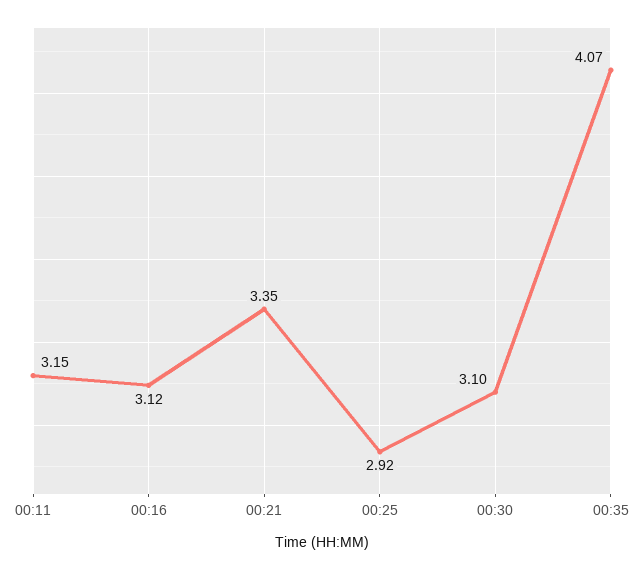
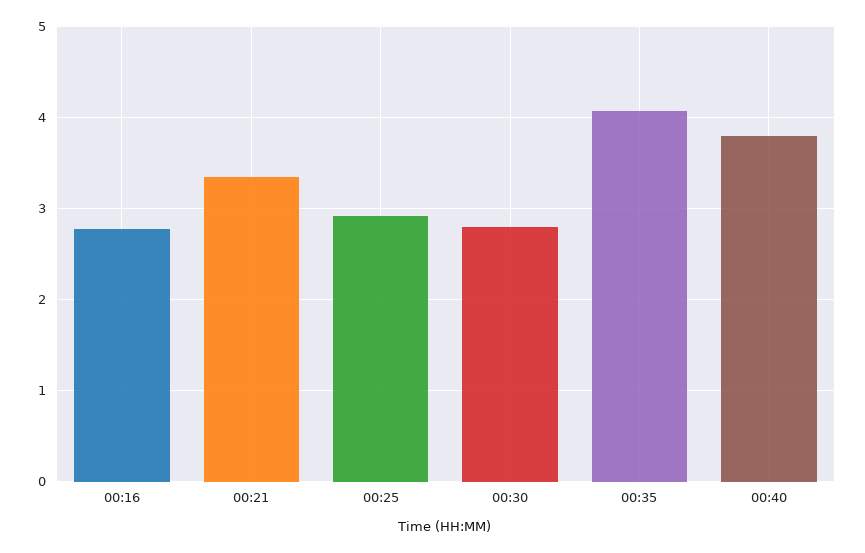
00:11: 3.15 -> none
00:16: 3.12 -> 2.8
00:30: 3.1 -> 2.8
00:40: none -> 3.8

